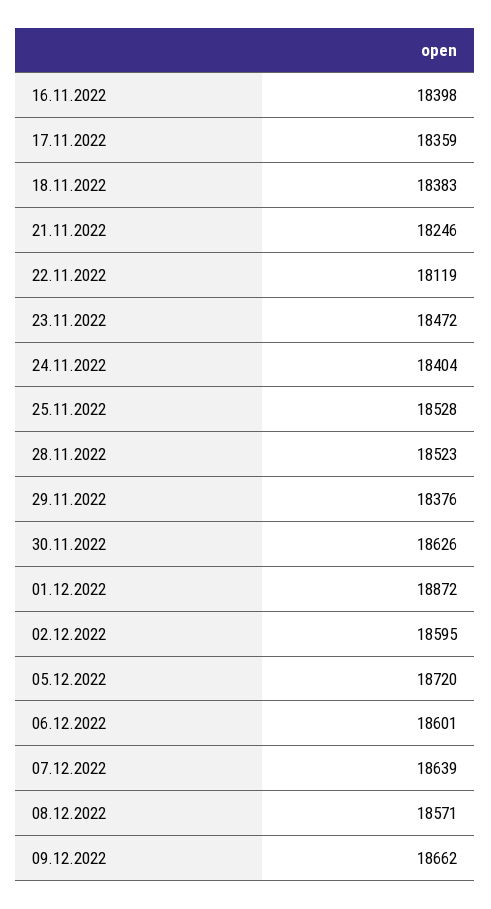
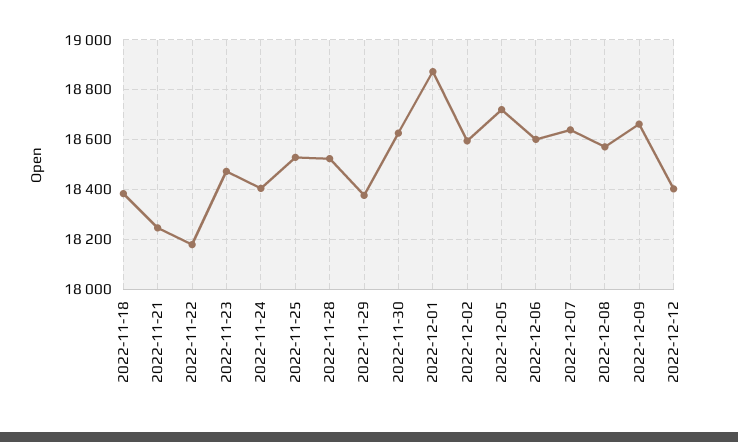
16.11.2022: 18398 -> none
17.11.2022: 18359 -> none
22.11.2022: 18119 -> 18175
2022-12-12: none -> 18400

